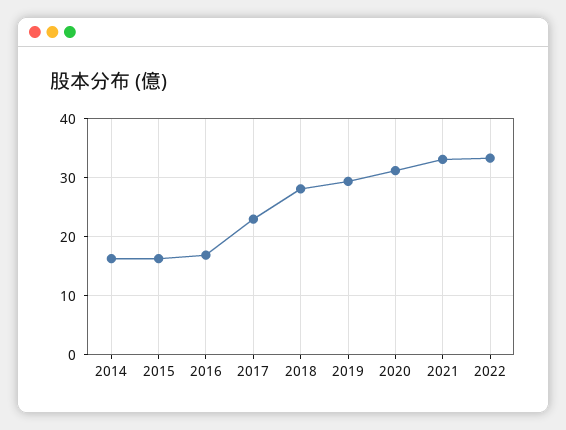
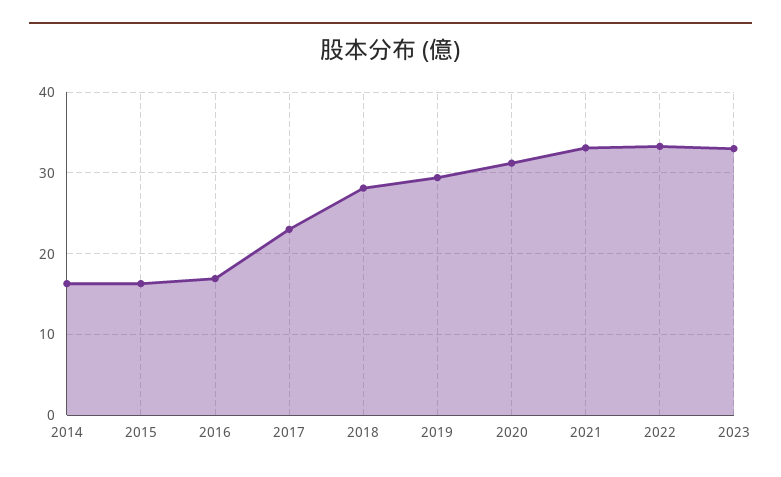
2023: none -> 33

